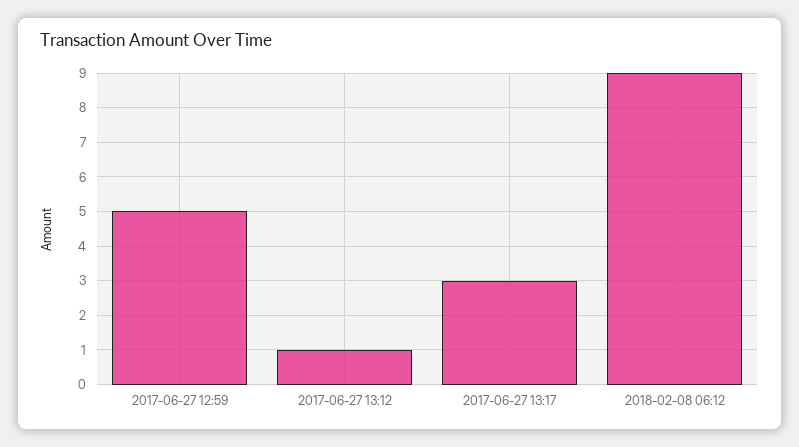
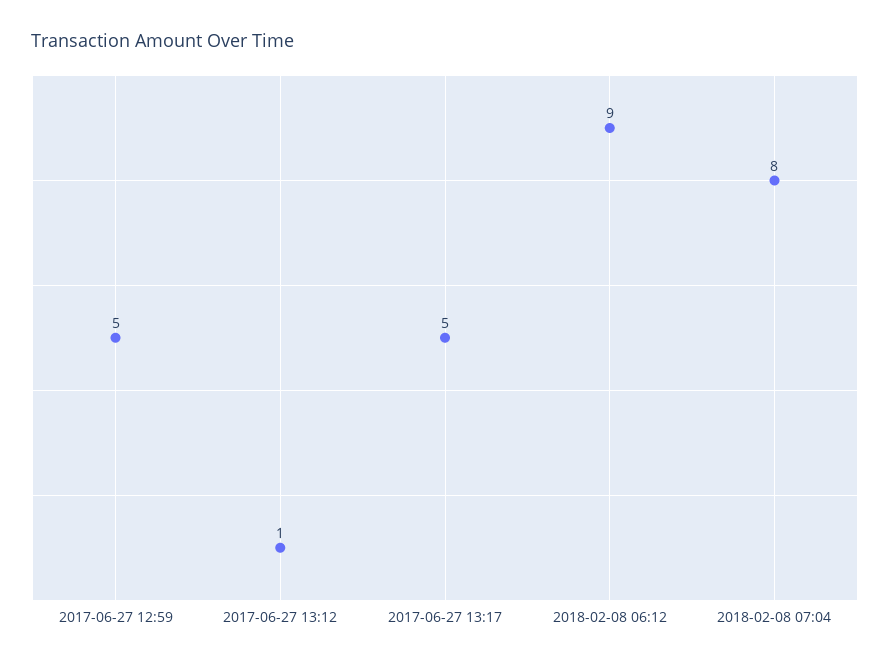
2017-06-27 13:17: 3 -> 5
2018-02-08 07:04: none -> 8

